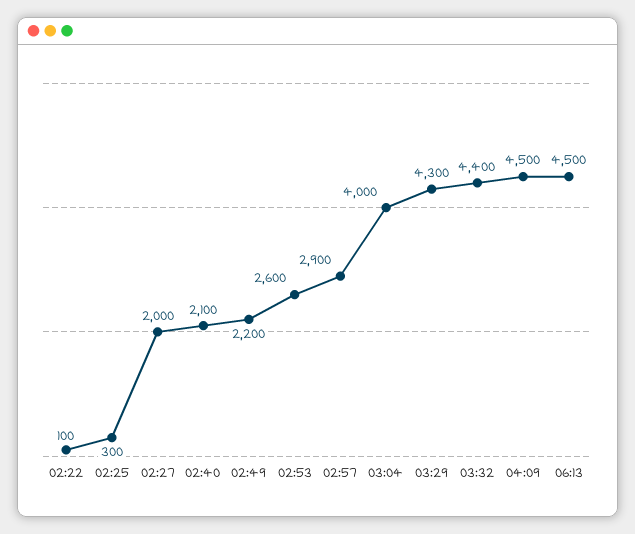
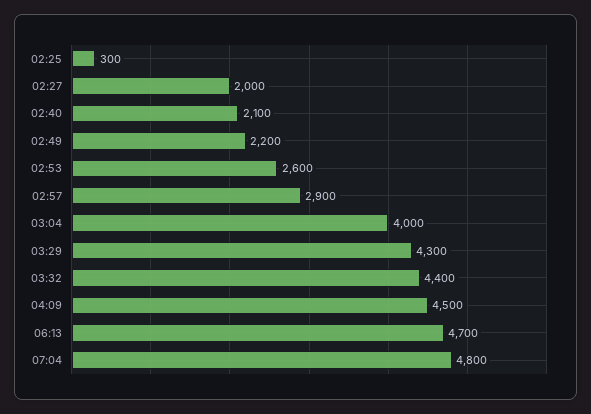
02:22: 100 -> none
06:13: 4500 -> 4700
07:04: none -> 4800

